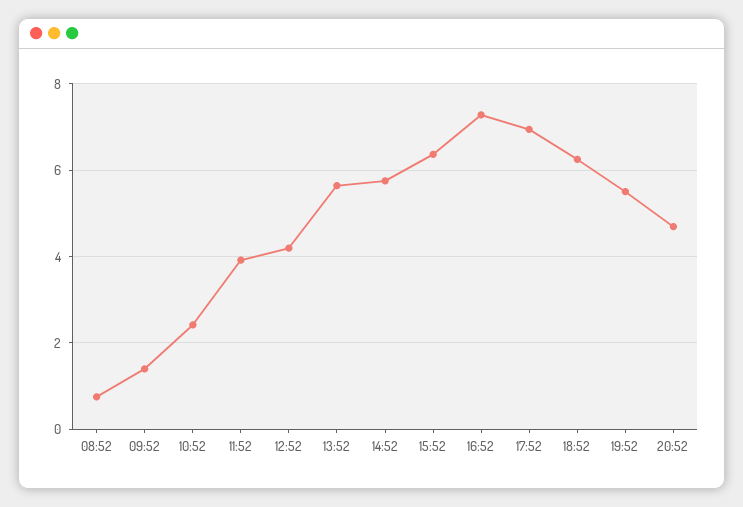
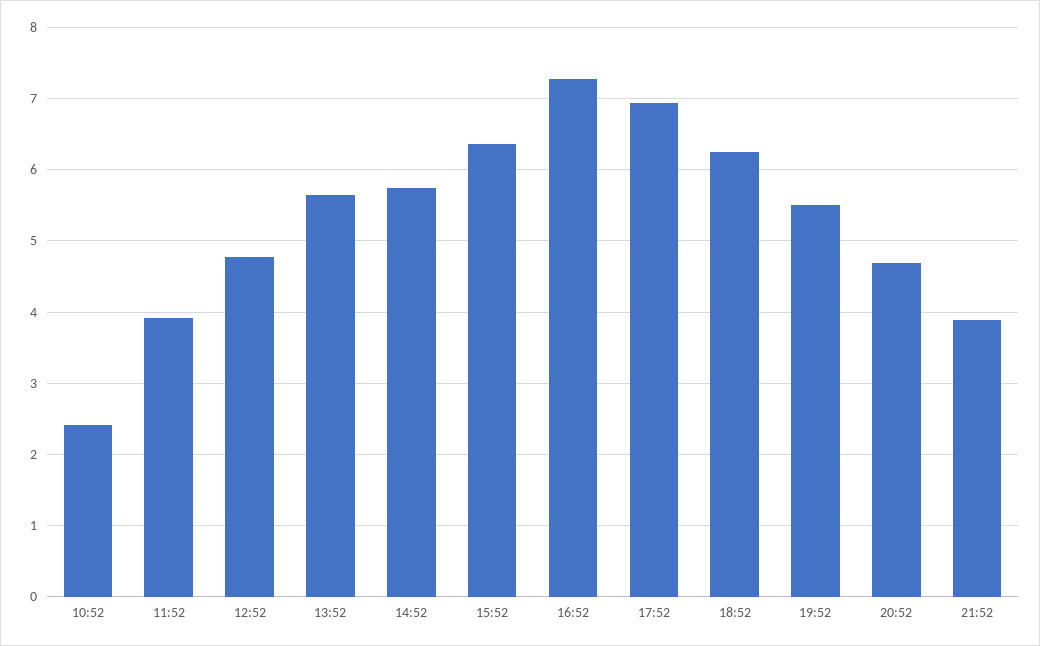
08:52: 0.8 -> none
09:52: 1.4 -> none
12:52: 4.2 -> 4.8
21:52: none -> 3.9

